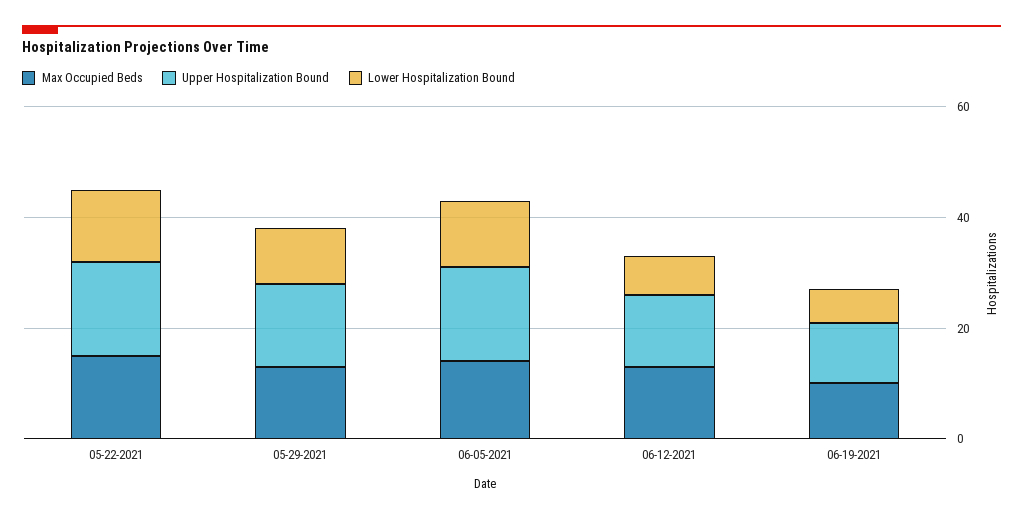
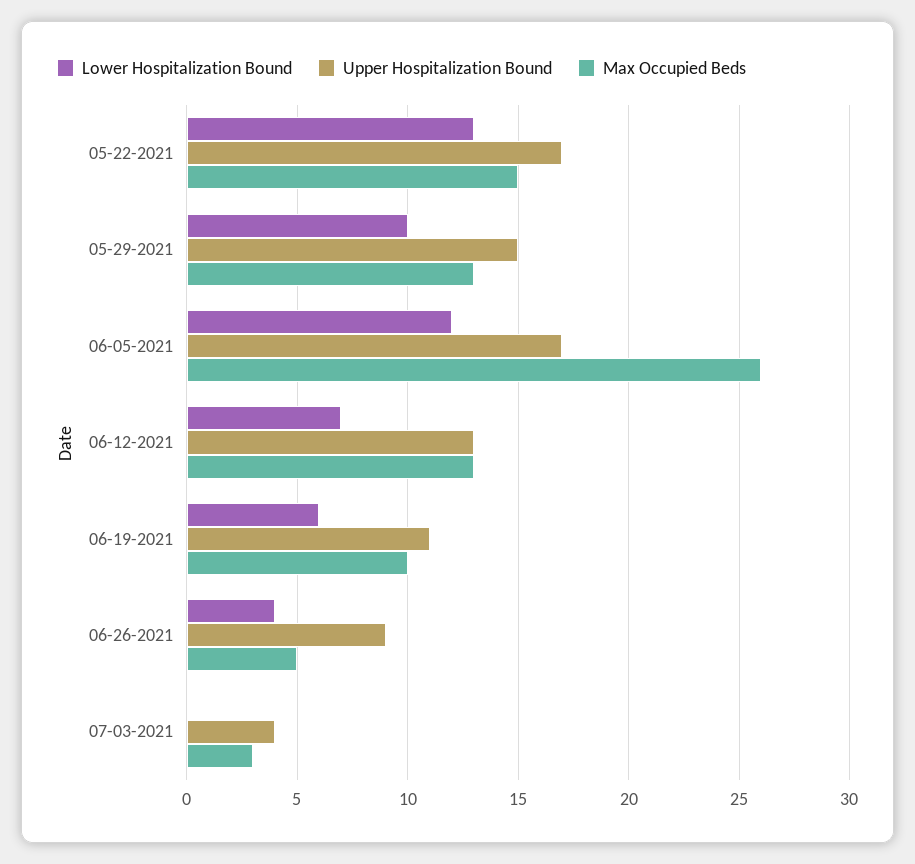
Max Occupied Beds, 06-05-2021: 15 -> 26
Lower Hospitalization Bound, 06-26-2021: none -> 4
Upper Hospitalization Bound, 06-26-2021: none -> 9
Max Occupied Beds, 06-26-2021: none -> 5
Lower Hospitalization Bound, 07-03-2021: none -> 0
Upper Hospitalization Bound, 07-03-2021: none -> 4
Max Occupied Beds, 07-03-2021: none -> 3

